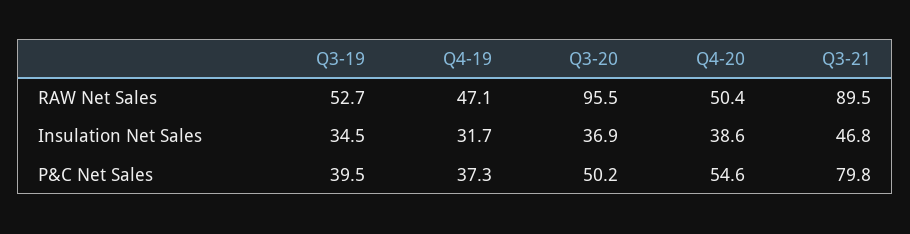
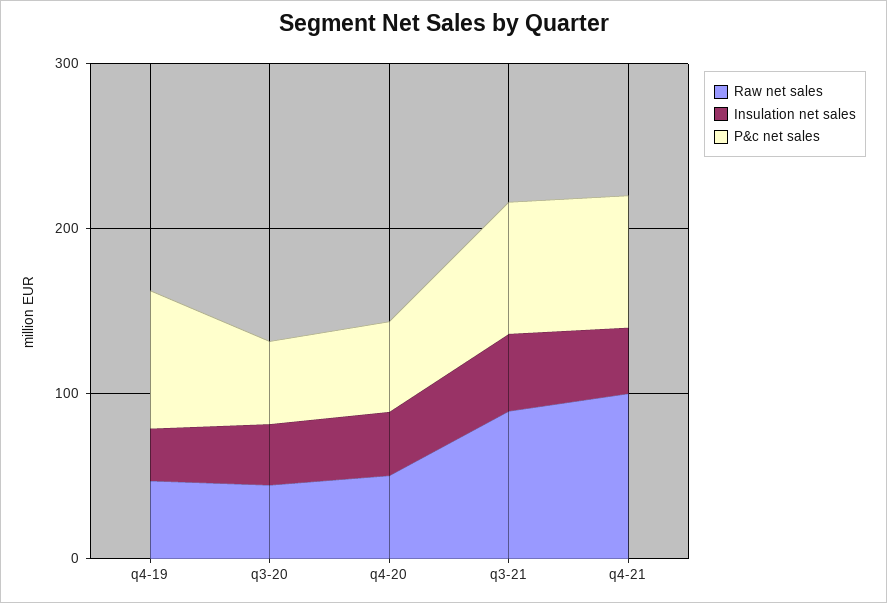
RAW Net Sales, Q3-19: 52.7 -> none
RAW Net Sales, Q3-20: 95.5 -> 40
Insulation Net Sales, Q3-19: 34.5 -> none
P&C Net Sales, Q3-19: 39.5 -> none
P&C Net Sales, Q4-19: 37.3 -> 80
RAW Net Sales, q4-21: none -> 100
Insulation Net Sales, q4-21: none -> 40
P&C Net Sales, q4-21: none -> 80

